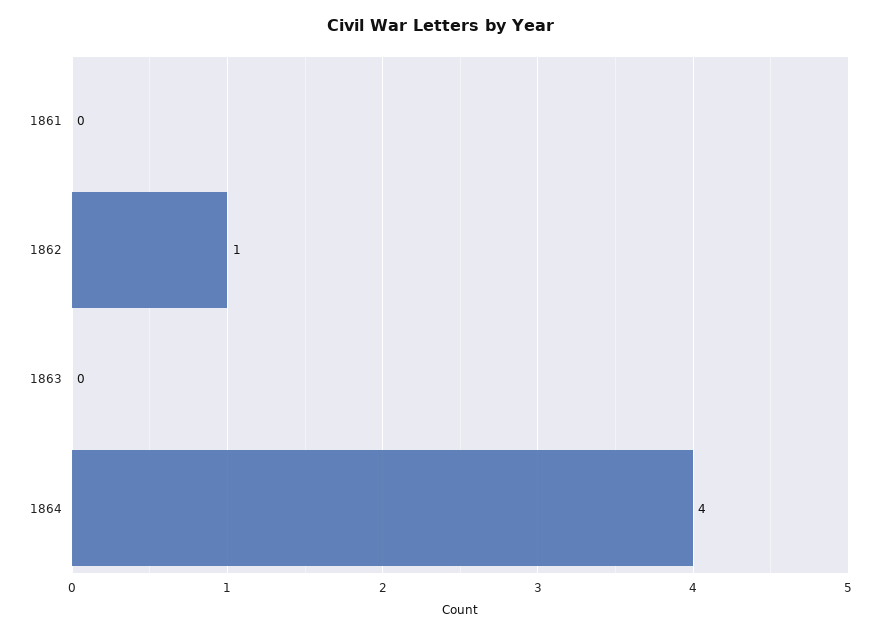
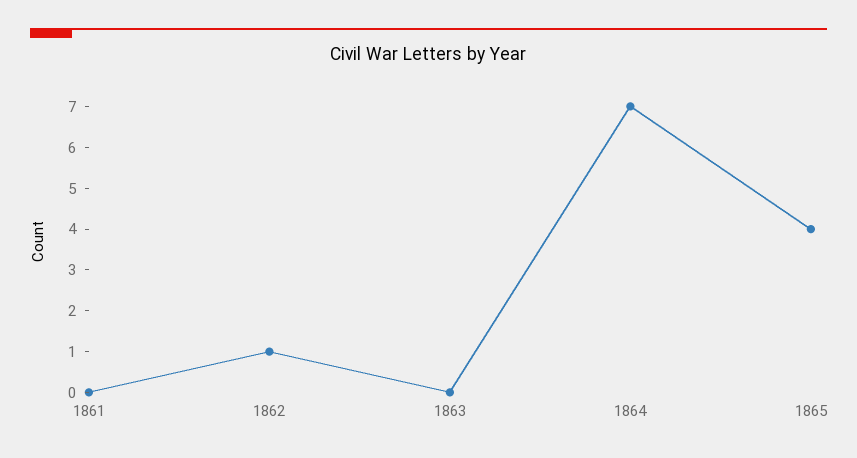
1864: 4 -> 7
1865: none -> 4

